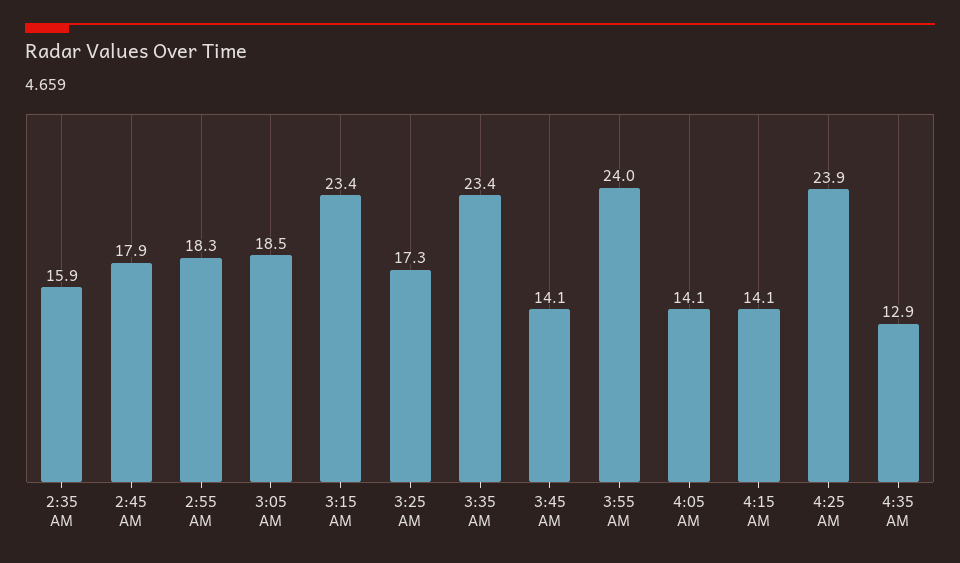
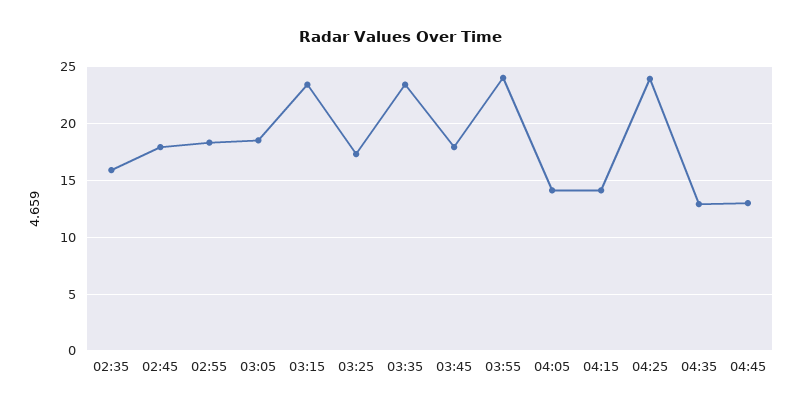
3:45 AM: 14.1 -> 18
04:45: none -> 13

